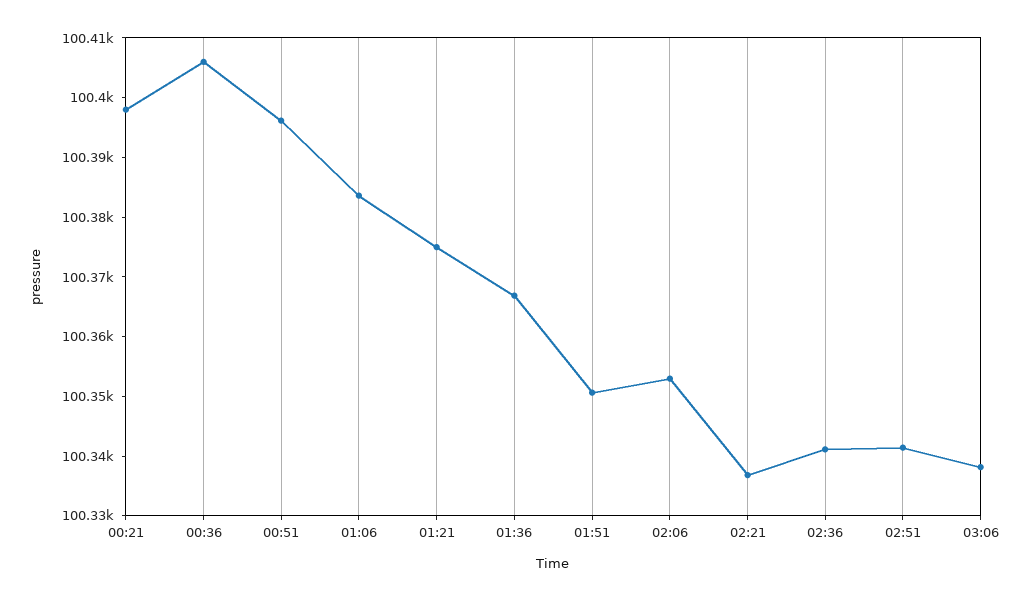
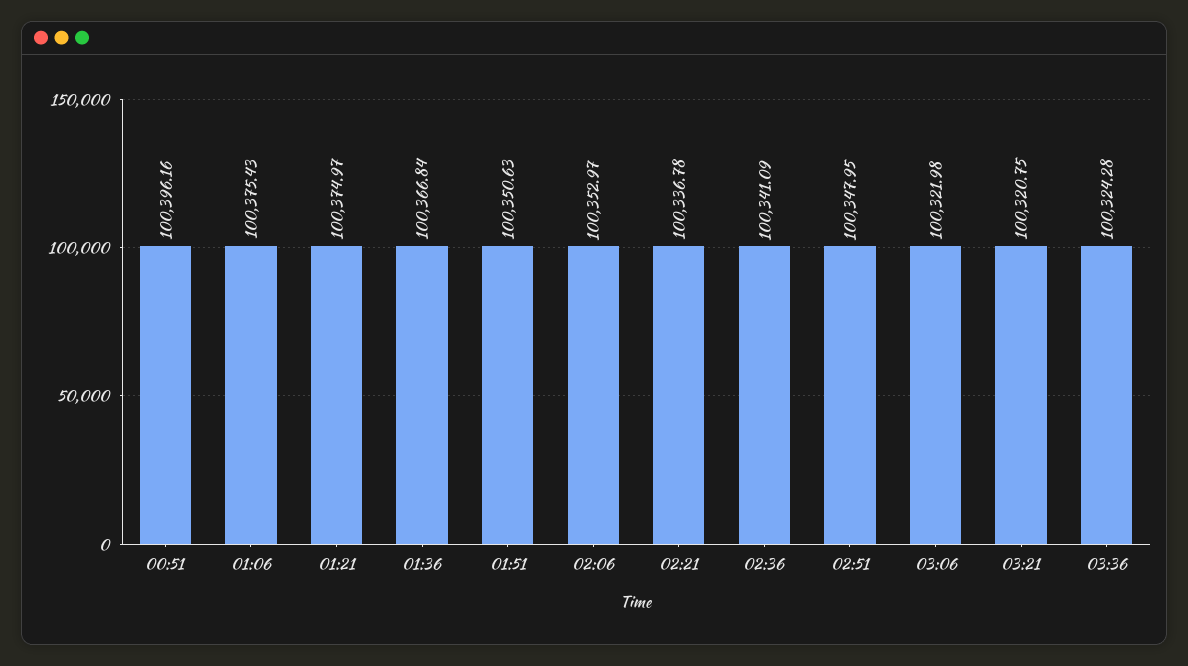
00:21: 100398 -> none
00:36: 100406 -> none
01:06: 100384 -> 100375.43
02:51: 100342 -> 100347.95
03:06: 100338 -> 100321.98
03:21: none -> 100320.75
03:36: none -> 100324.28

